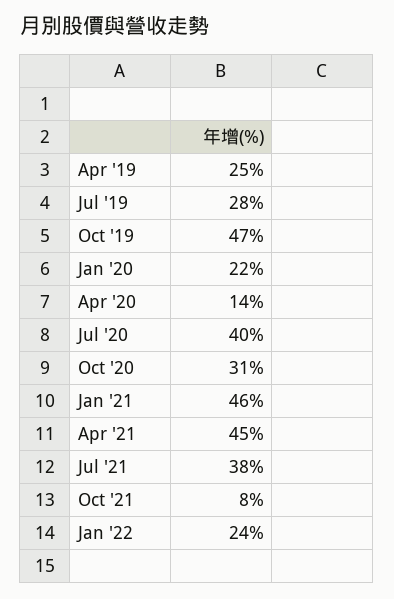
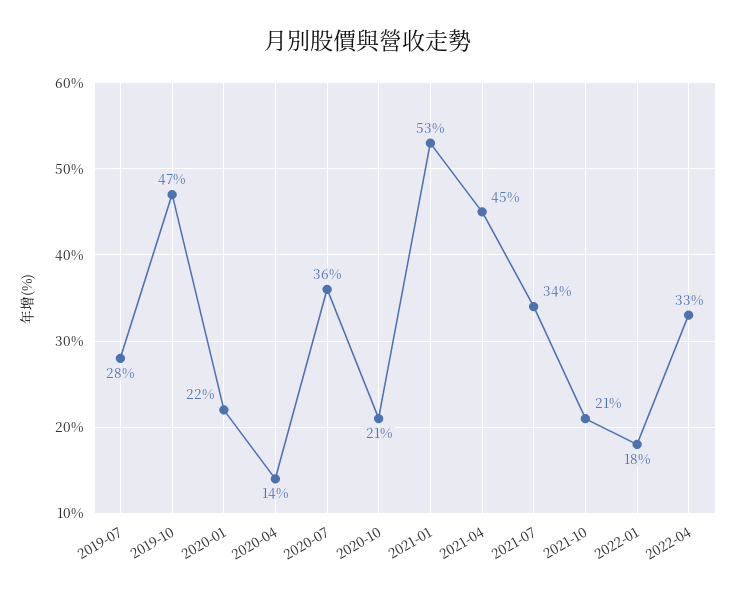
Apr '19: 25 -> none
Jul '20: 40 -> 36
Oct '20: 31 -> 21
Jan '21: 46 -> 53
Jul '21: 38 -> 34
Oct '21: 8 -> 21
Jan '22: 24 -> 18
2022-04: none -> 33

